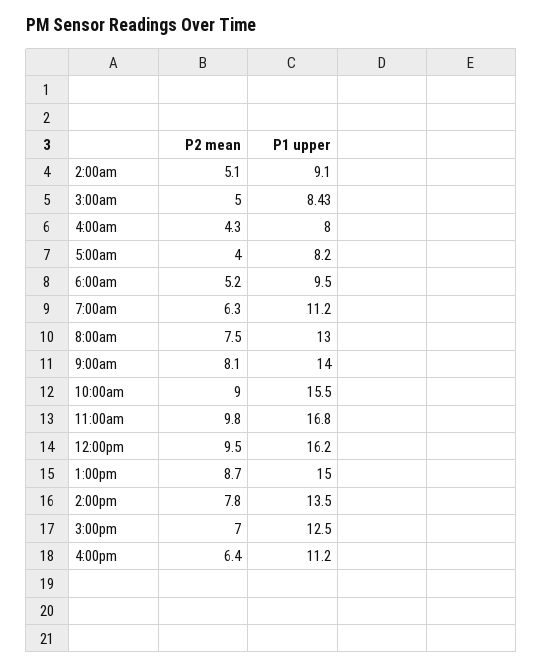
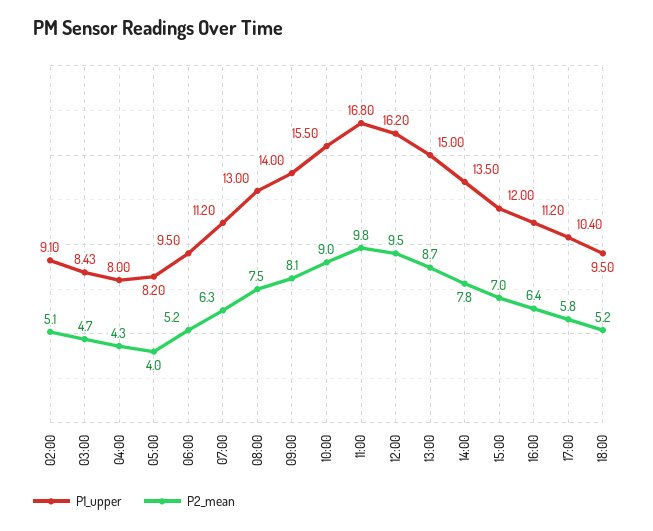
P2 mean, 3:00am: 5 -> 4.7
P1 upper, 3:00pm: 12.5 -> 12
P1 upper, 17:00: none -> 10.4
P2 mean, 17:00: none -> 5.8
P1 upper, 18:00: none -> 9.5
P2 mean, 18:00: none -> 5.2

